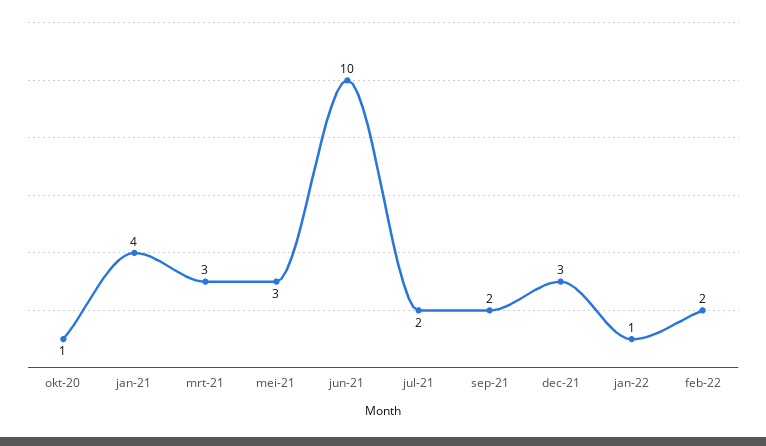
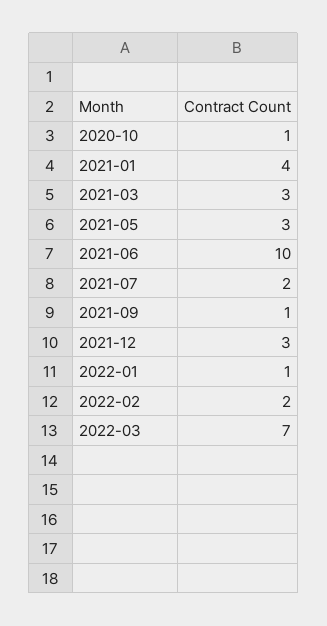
sep-21: 2 -> 1
2022-03: none -> 7

